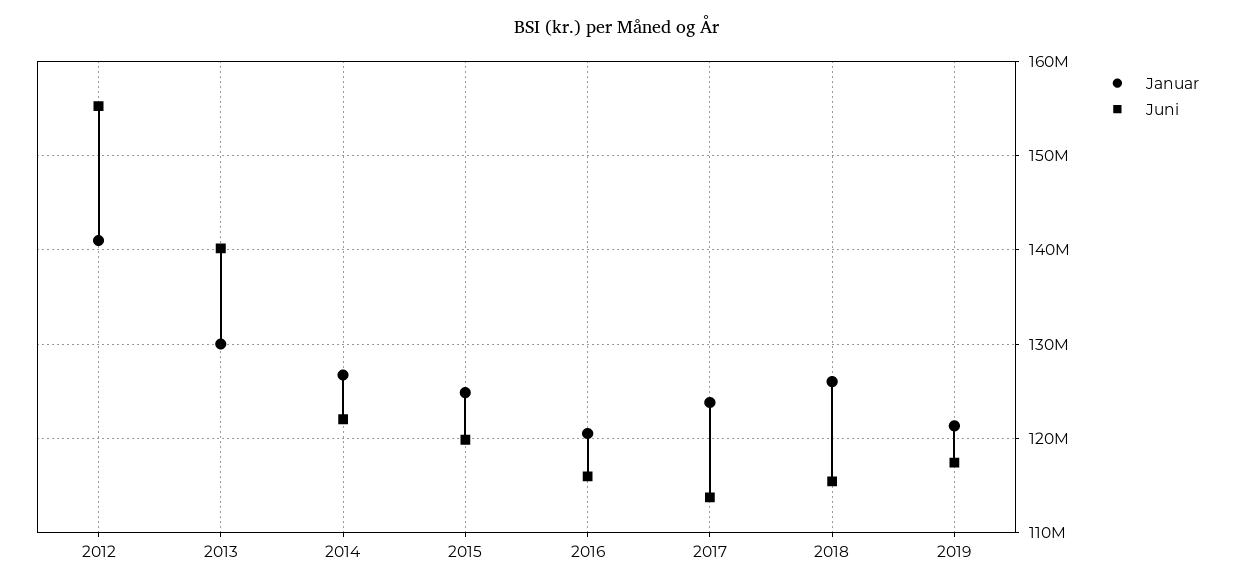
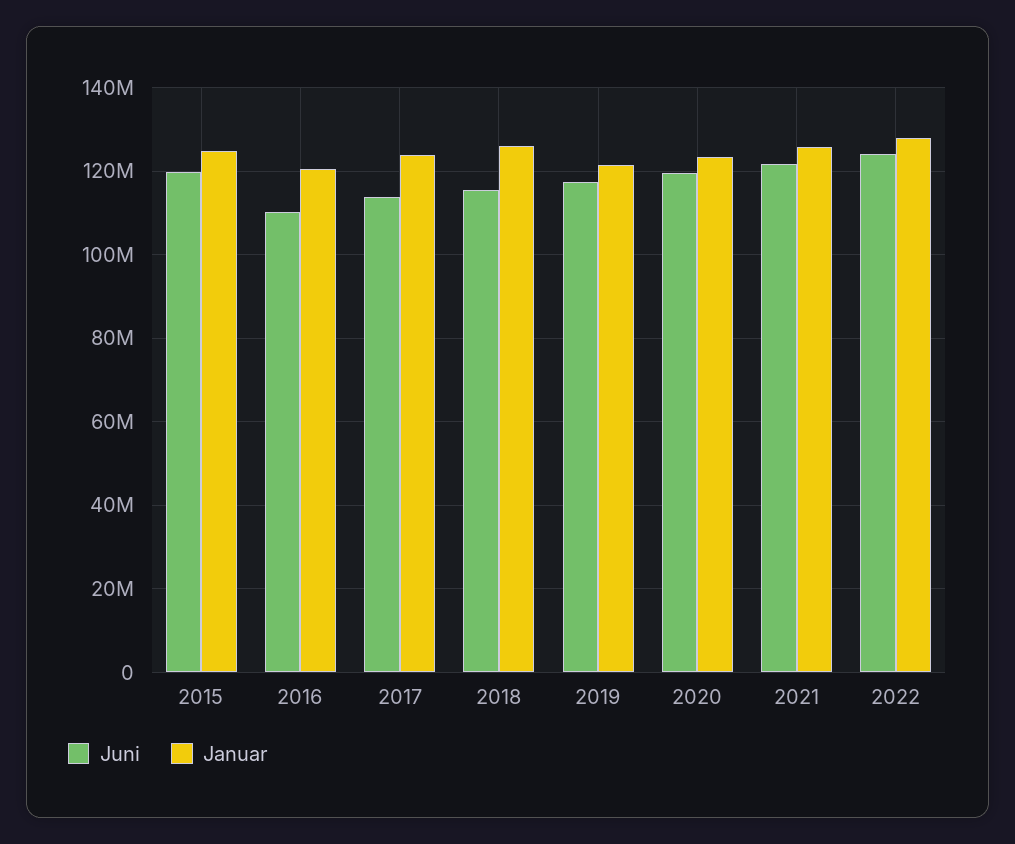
Januar, 2012: 141000000 -> none
Juni, 2012: 155000000 -> none
Januar, 2013: 130000000 -> none
Juni, 2013: 140000000 -> none
Januar, 2014: 127000000 -> none
Juni, 2014: 122000000 -> none
Juni, 2016: 116000000 -> 110000000
Juni, 2020: none -> 120000000
Januar, 2020: none -> 124000000
Juni, 2021: none -> 122000000
Januar, 2021: none -> 126000000
Juni, 2022: none -> 124000000
Januar, 2022: none -> 128000000

